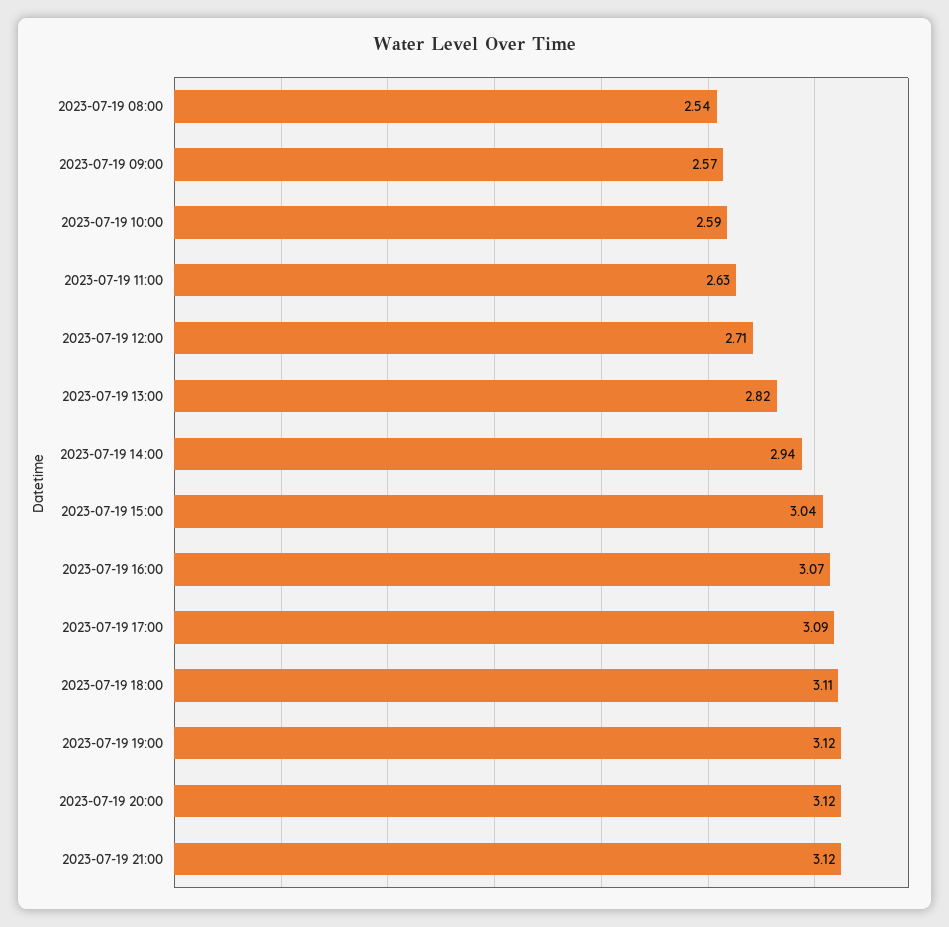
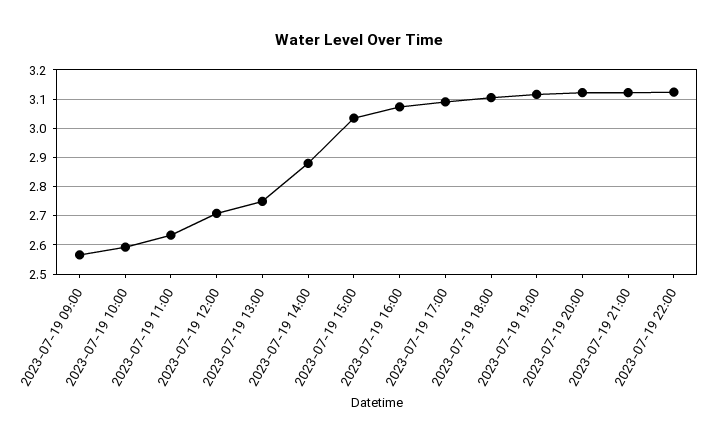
2023-07-19 08:00: 2.54 -> none
2023-07-19 13:00: 2.82 -> 2.75
2023-07-19 14:00: 2.94 -> 2.875
2023-07-19 22:00: none -> 3.125

